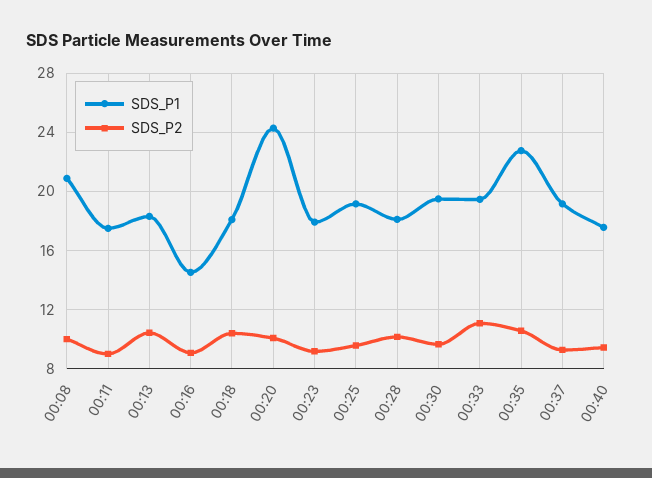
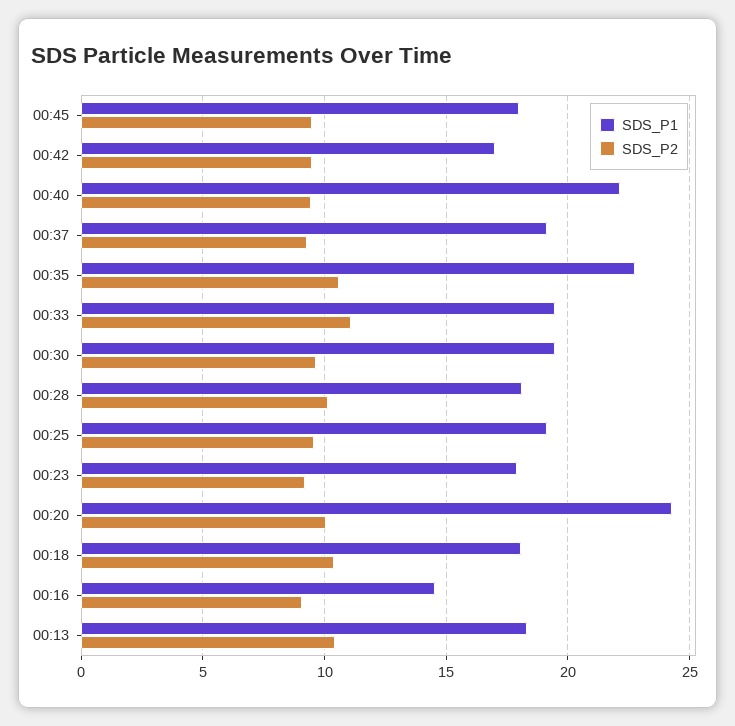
SDS_P1, 00:08: 21 -> none
SDS_P2, 00:08: 10 -> none
SDS_P1, 00:11: 17.5 -> none
SDS_P2, 00:11: 9 -> none
SDS_P1, 00:40: 17.5 -> 22
SDS_P1, 00:45: none -> 18
SDS_P2, 00:45: none -> 9.5
SDS_P1, 00:42: none -> 17
SDS_P2, 00:42: none -> 9.5

